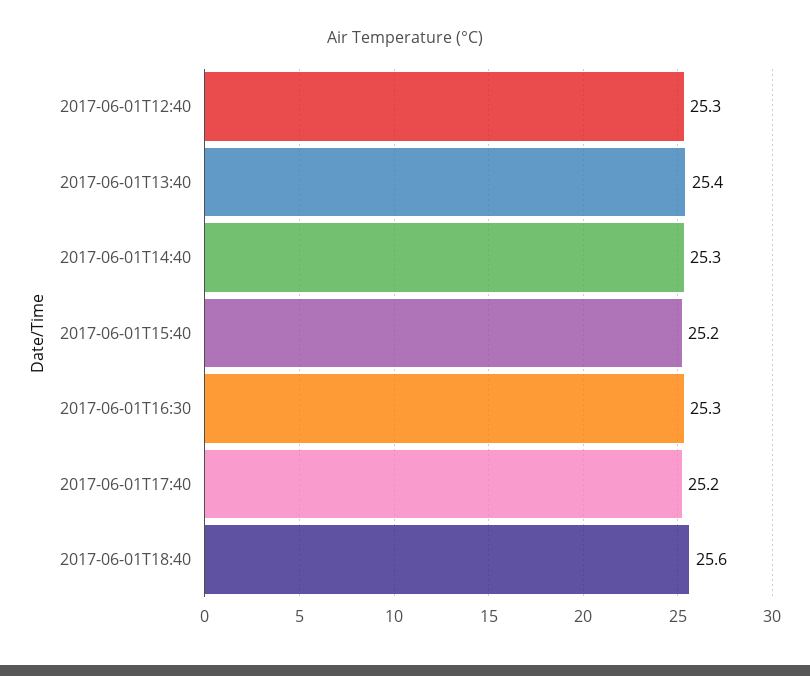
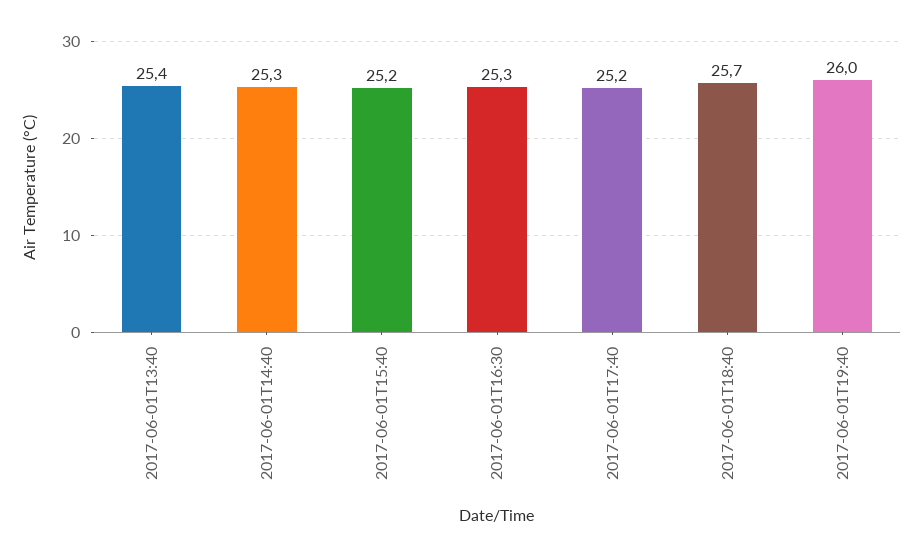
2017-06-01T12:40: 25.3 -> none
2017-06-01T18:40: 25.6 -> 25.7
2017-06-01T19:40: none -> 26

